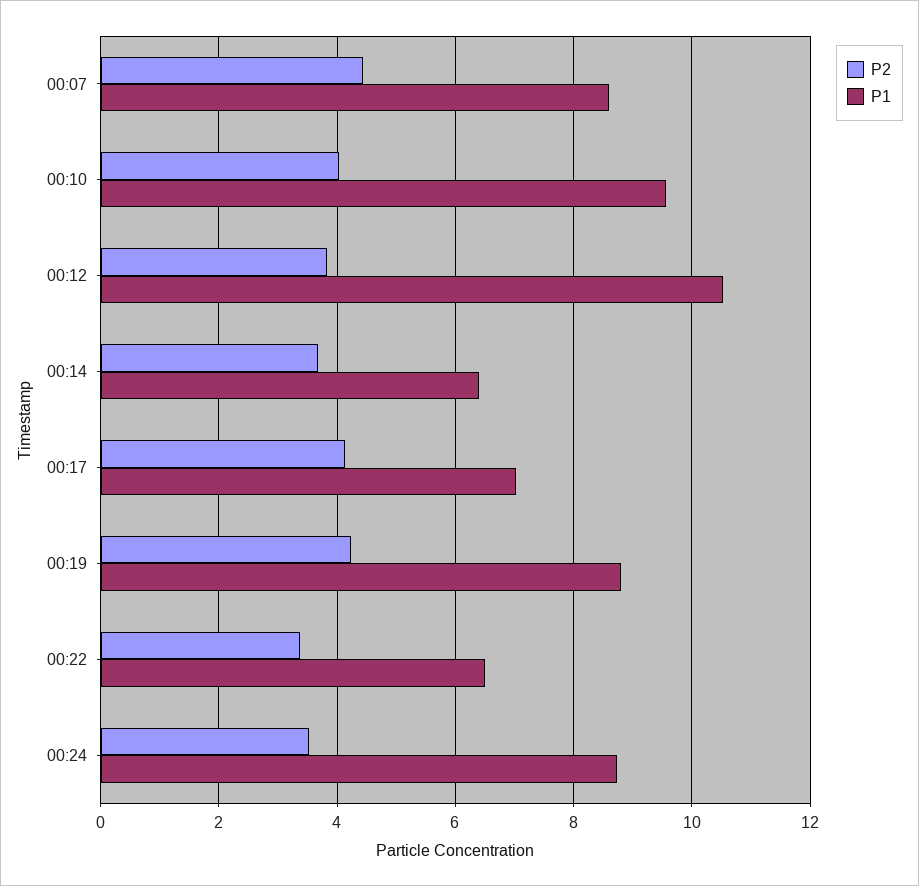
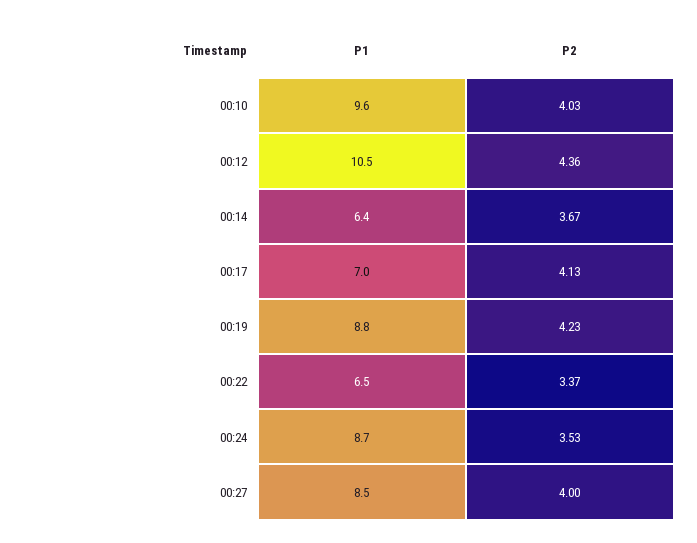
P2, 00:07: 4.4 -> none
P1, 00:07: 8.6 -> none
P2, 00:12: 3.8 -> 4.36
P1, 00:27: none -> 8.5
P2, 00:27: none -> 4

